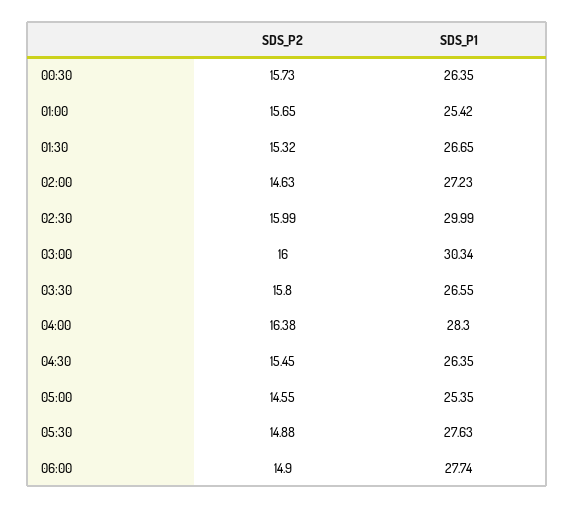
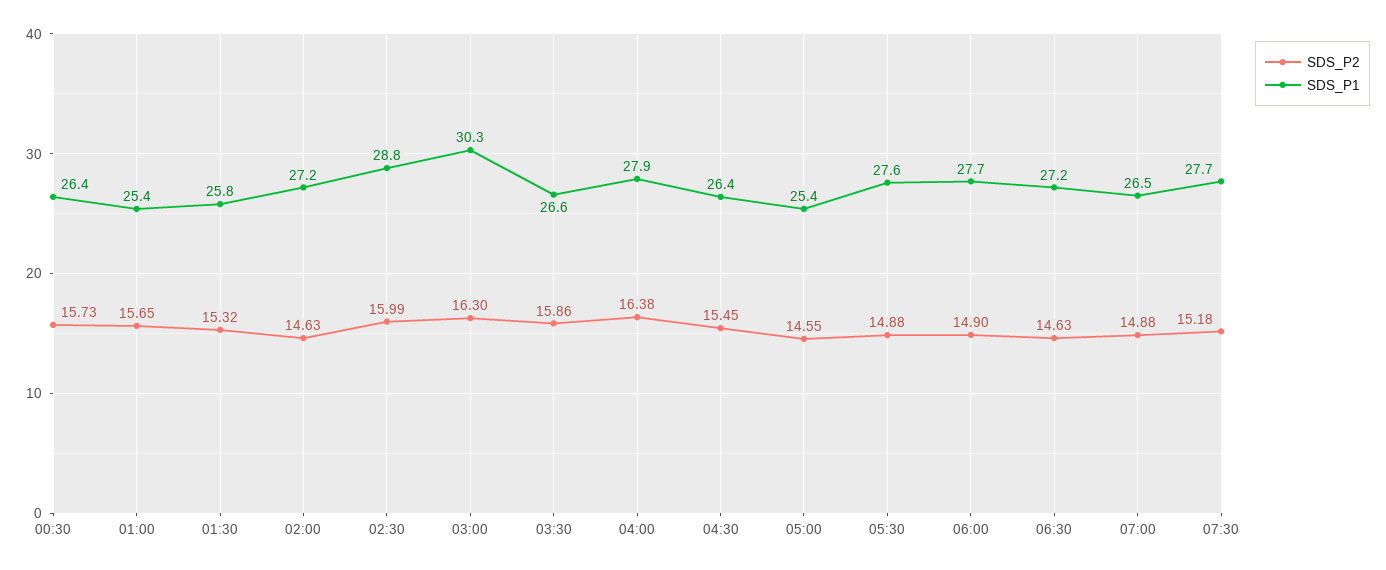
SDS_P1, 01:30: 26.65 -> 25.8
SDS_P1, 02:30: 29.99 -> 28.8
SDS_P2, 03:00: 16 -> 16.3
SDS_P2, 03:30: 15.8 -> 15.86
SDS_P1, 04:00: 28.3 -> 27.9
SDS_P2, 06:30: none -> 14.63
SDS_P1, 06:30: none -> 27.2
SDS_P2, 07:00: none -> 14.88
SDS_P1, 07:00: none -> 26.5
SDS_P2, 07:30: none -> 15.18
SDS_P1, 07:30: none -> 27.7

